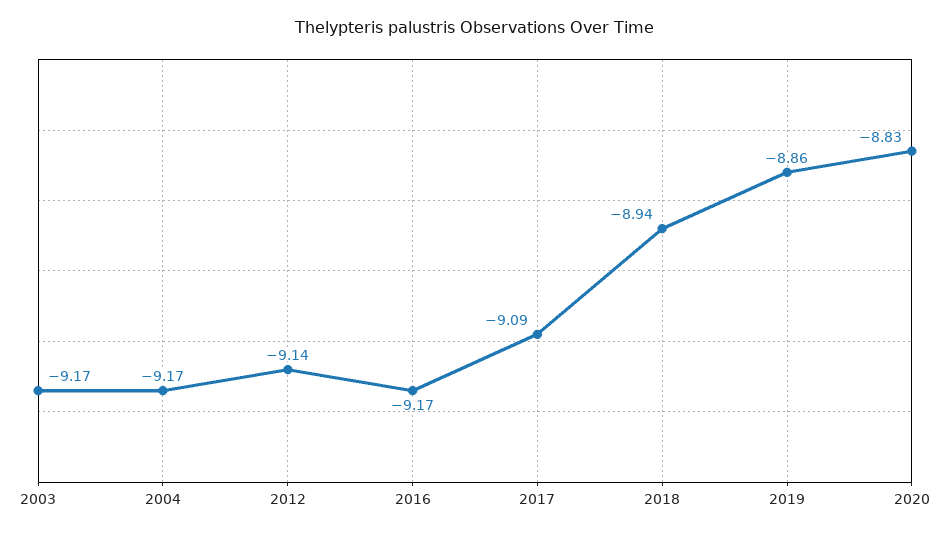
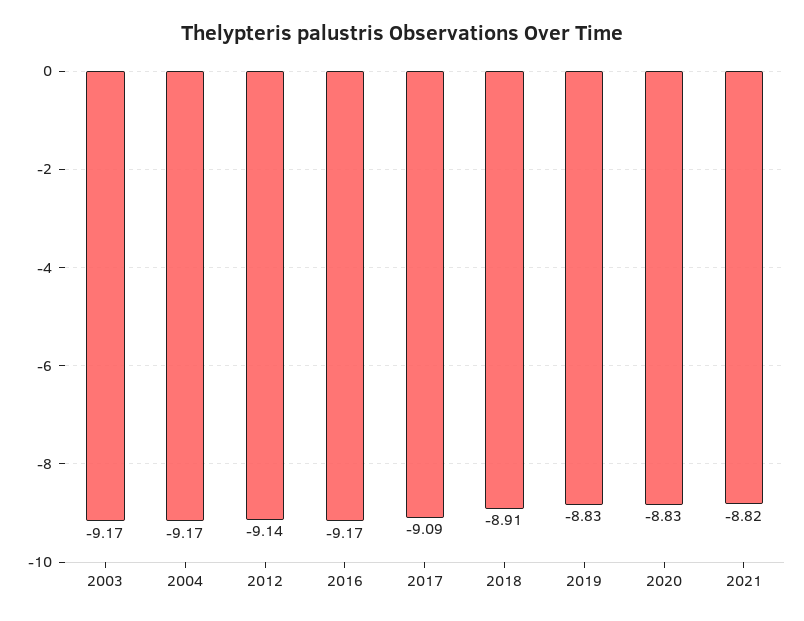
2018: -8.94 -> -8.91
2019: -8.86 -> -8.83
2021: none -> -8.82

